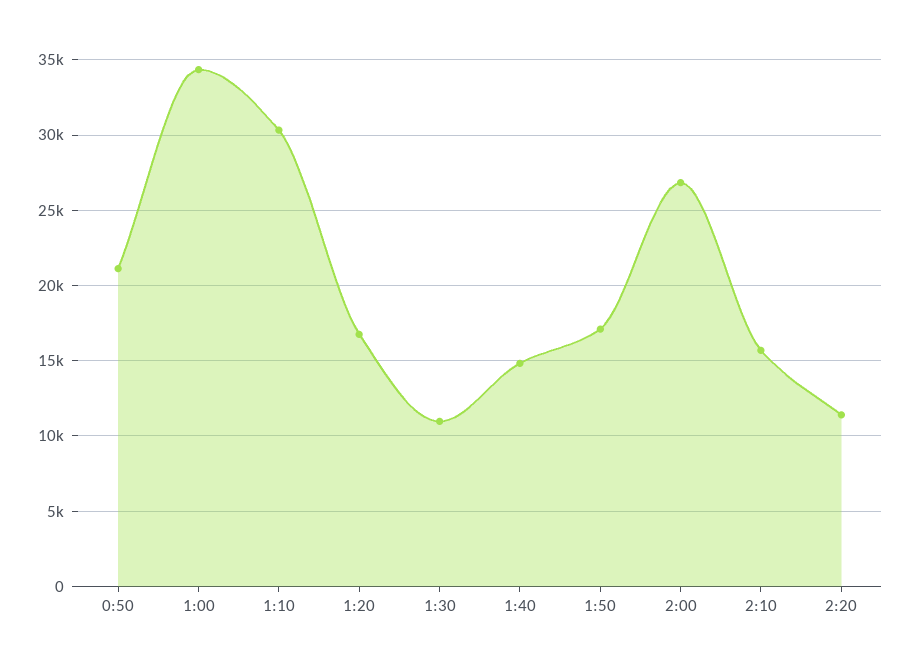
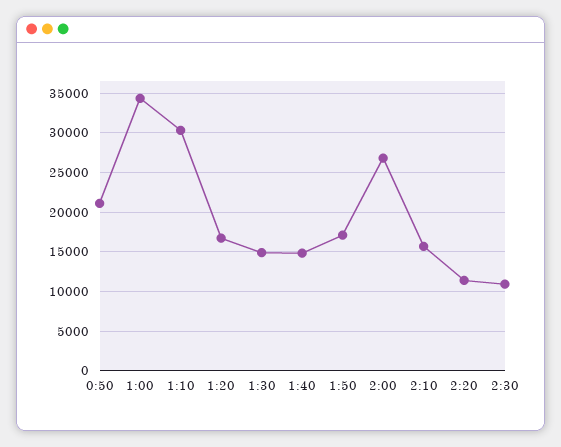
1:30: 11000 -> 15000
2:30: none -> 11000

